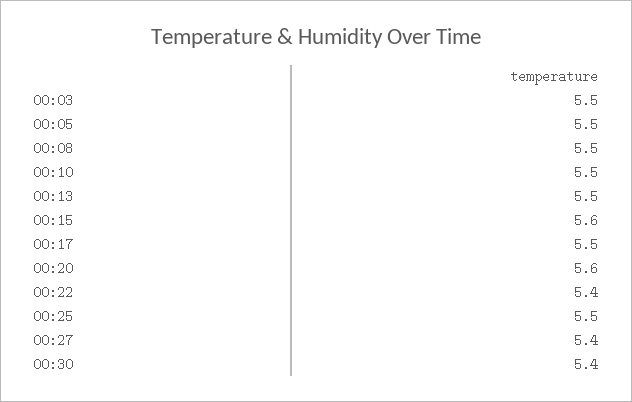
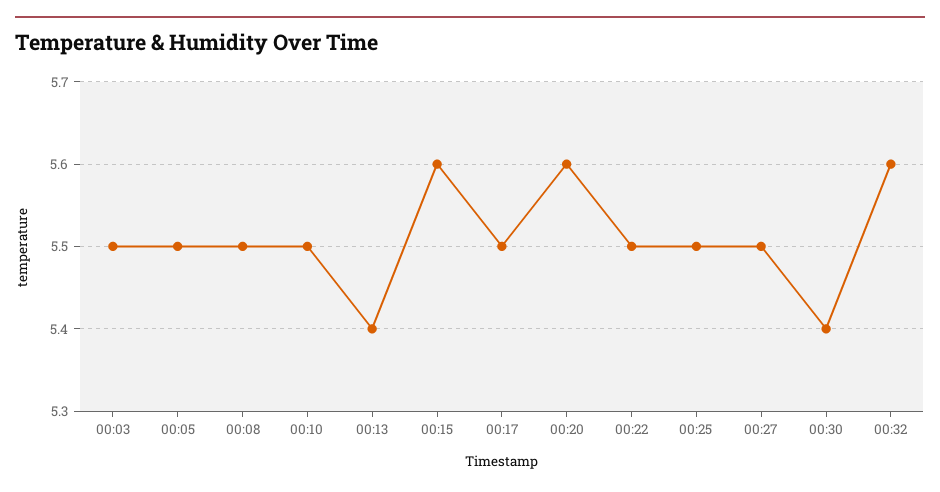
00:13: 5.5 -> 5.4
00:22: 5.4 -> 5.5
00:27: 5.4 -> 5.5
00:32: none -> 5.6

